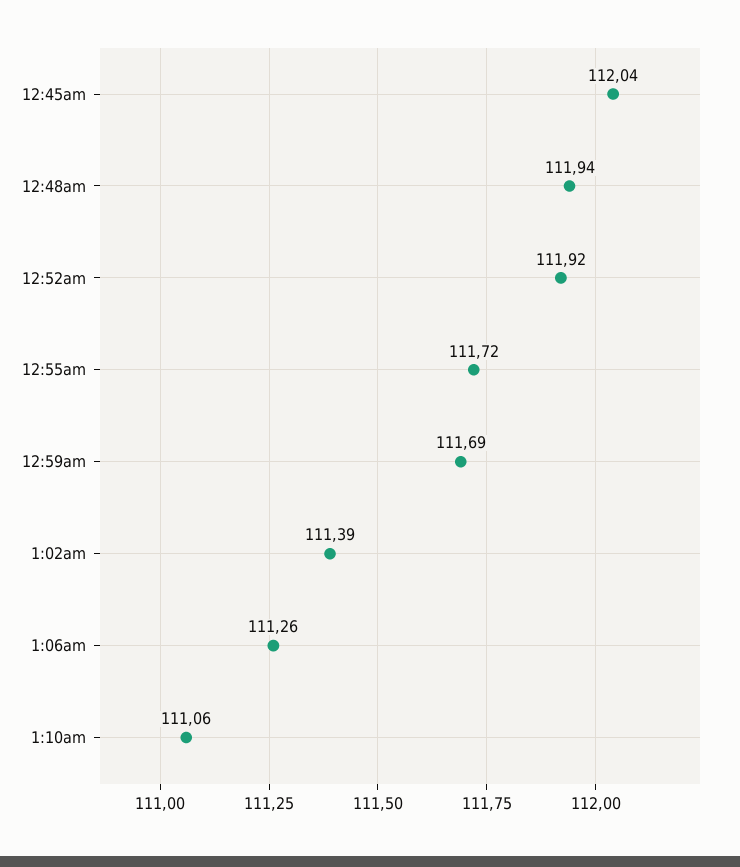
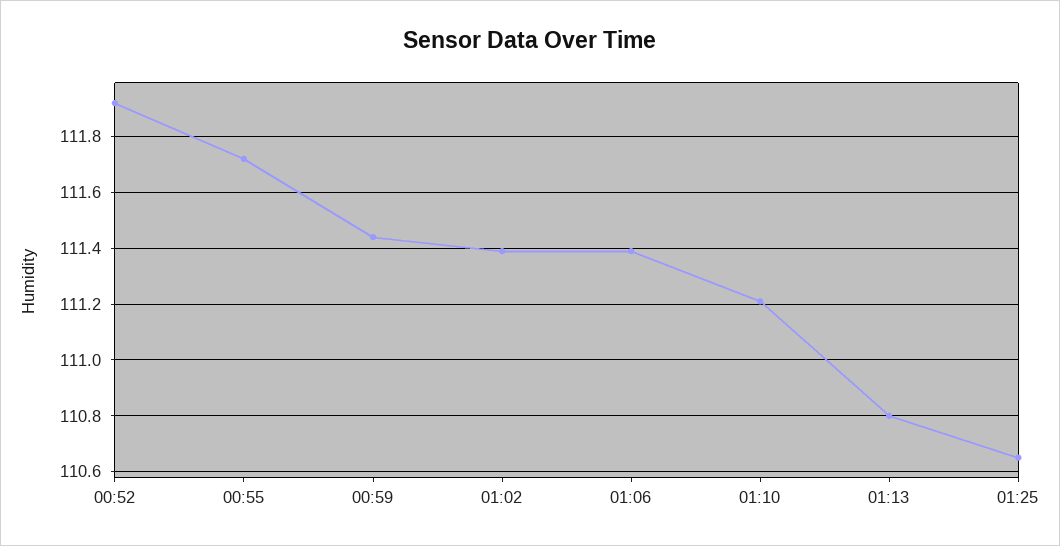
12:45am: 112.04 -> none
12:48am: 111.94 -> none
12:59am: 111.69 -> 111.45
1:06am: 111.26 -> 111.4
1:10am: 111.06 -> 111.2
01:13: none -> 110.8
01:25: none -> 110.65

